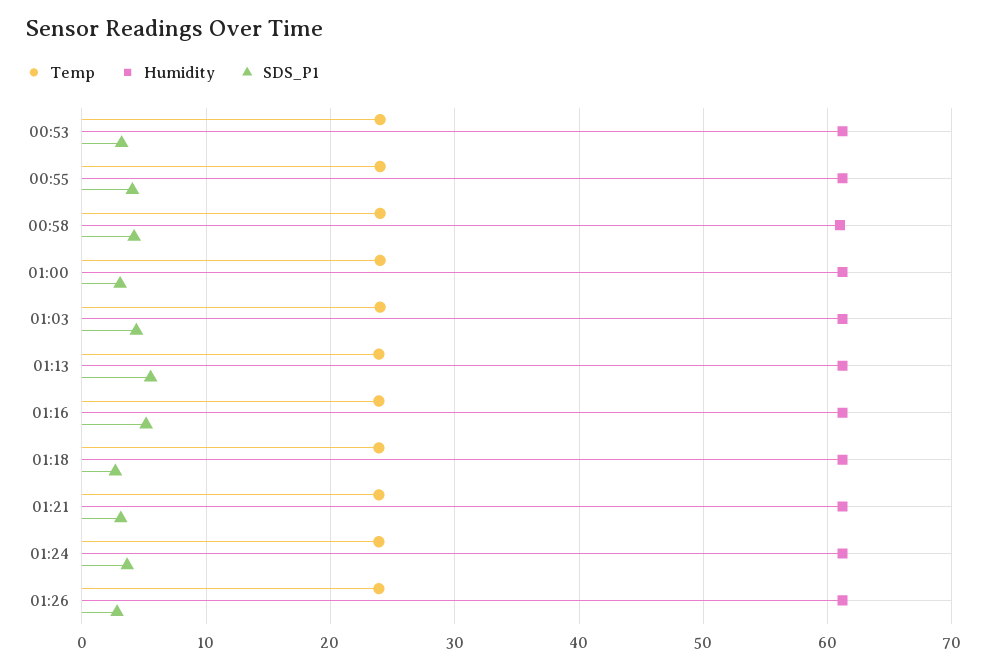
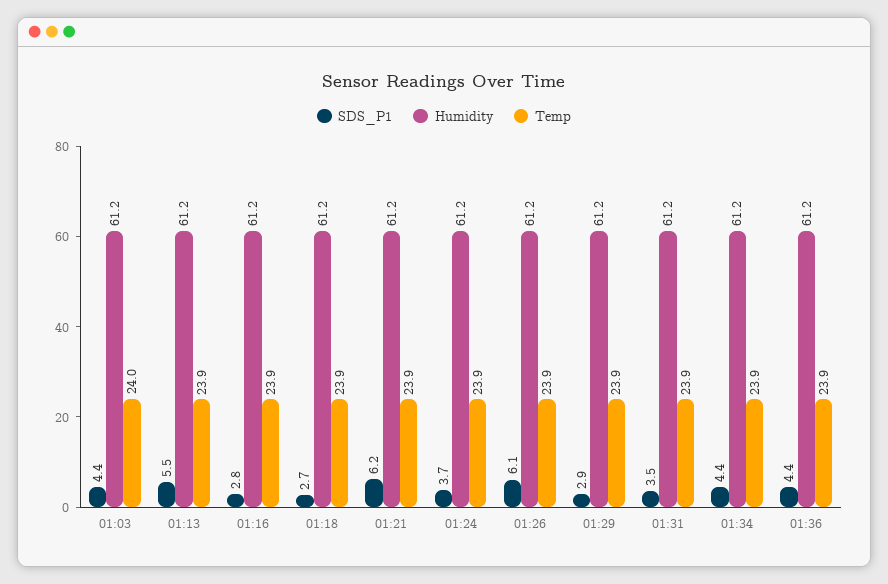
Temp, 00:53: 24 -> none
Humidity, 00:53: 61 -> none
SDS_P1, 00:53: 3 -> none
Temp, 00:55: 24 -> none
Humidity, 00:55: 61 -> none
SDS_P1, 00:55: 4 -> none
Temp, 00:58: 24 -> none
Humidity, 00:58: 61 -> none
SDS_P1, 00:58: 4 -> none
Temp, 01:00: 24 -> none
Humidity, 01:00: 61 -> none
SDS_P1, 01:00: 3 -> none
SDS_P1, 01:16: 5 -> 2.8
SDS_P1, 01:21: 3 -> 6.2
SDS_P1, 01:26: 3 -> 6.1
SDS_P1, 01:29: none -> 2.9
Humidity, 01:29: none -> 61.2
Temp, 01:29: none -> 23.9
SDS_P1, 01:31: none -> 3.5
Humidity, 01:31: none -> 61.2
Temp, 01:31: none -> 23.9
SDS_P1, 01:34: none -> 4.4
Humidity, 01:34: none -> 61.2
Temp, 01:34: none -> 23.9
SDS_P1, 01:36: none -> 4.4
Humidity, 01:36: none -> 61.2
Temp, 01:36: none -> 23.9

